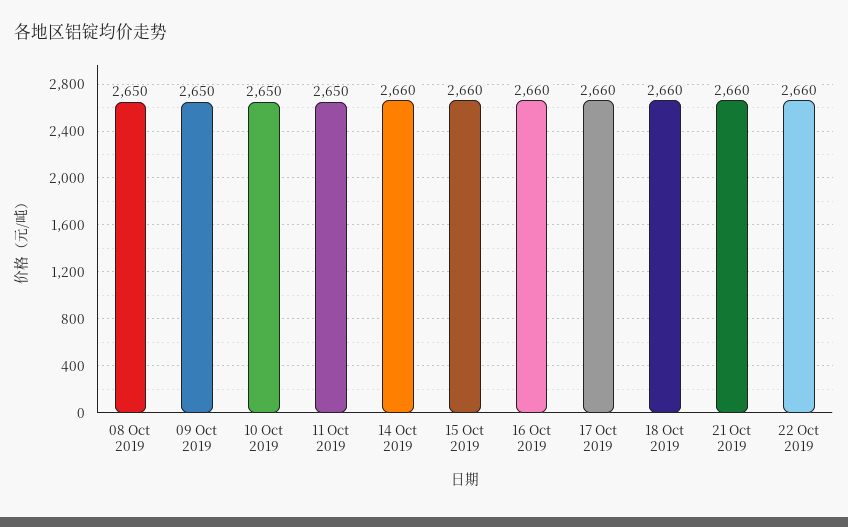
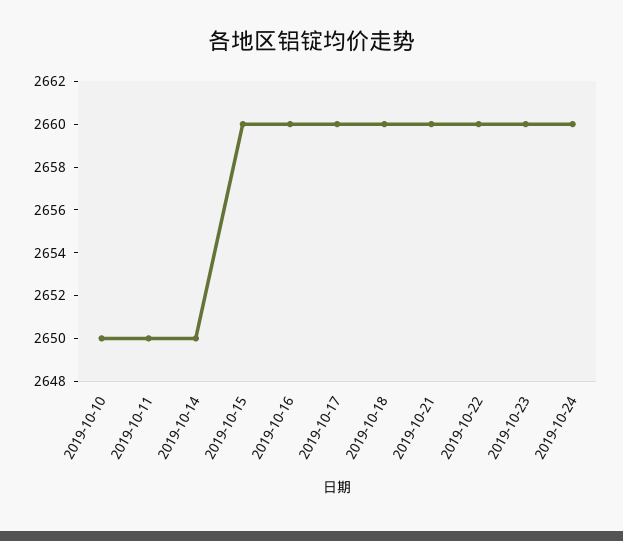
08 Oct 2019: 2650 -> none
09 Oct 2019: 2650 -> none
14 Oct 2019: 2660 -> 2650
2019-10-23: none -> 2660
2019-10-24: none -> 2660

